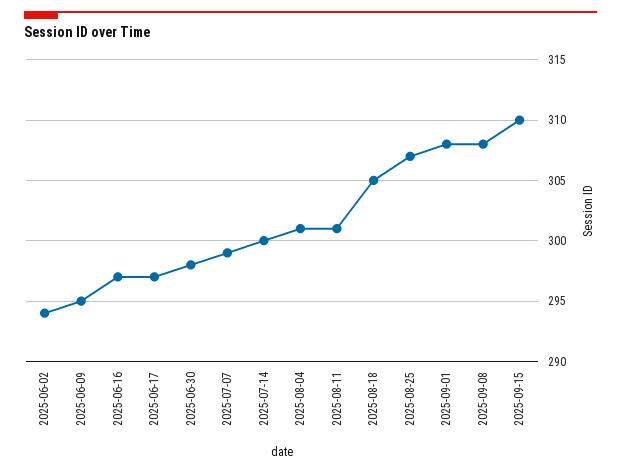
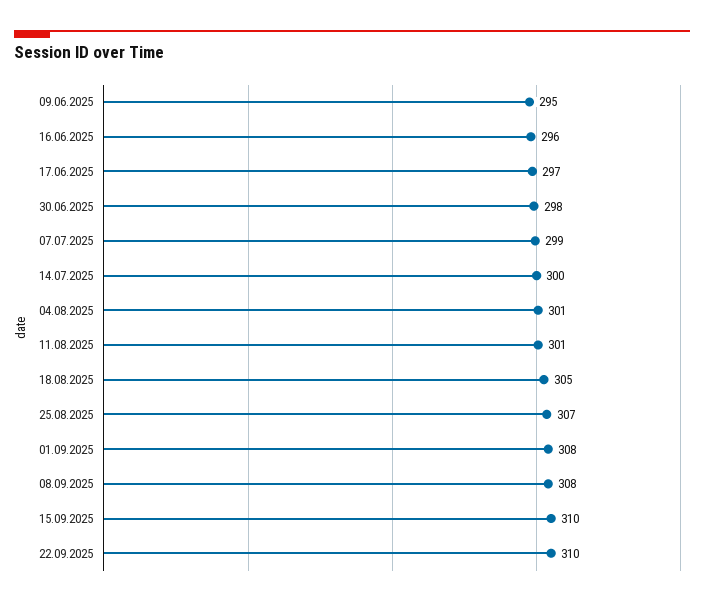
2025-06-02: 294 -> none
2025-06-16: 297 -> 296
22.09.2025: none -> 310

